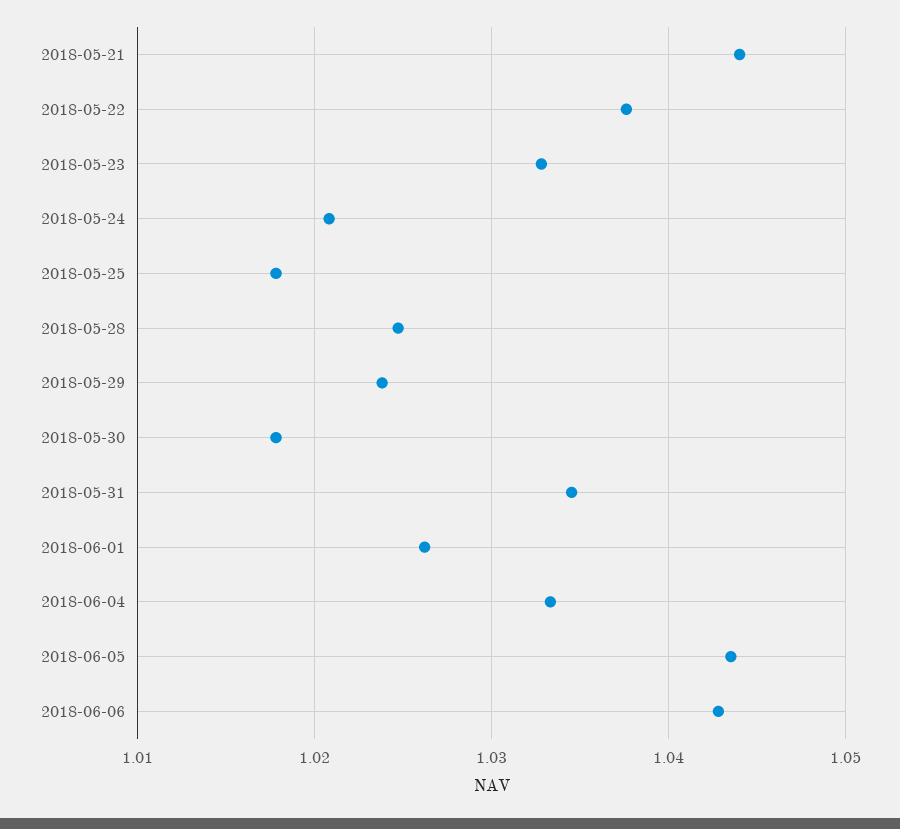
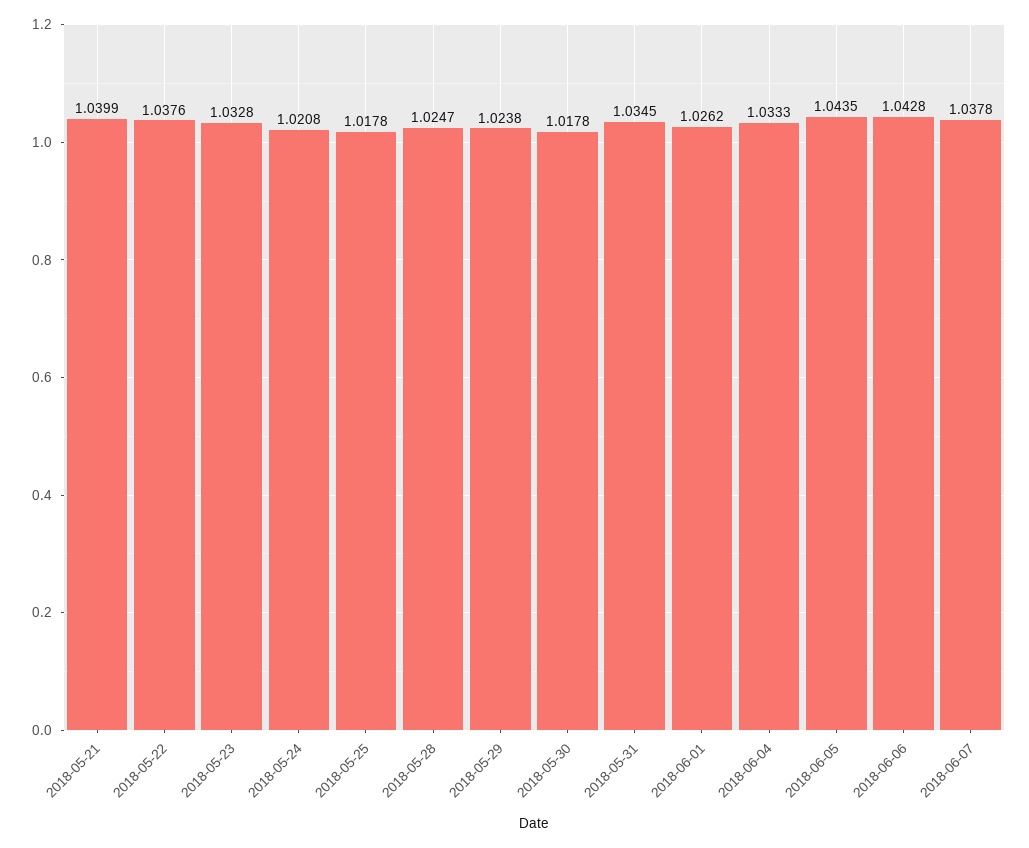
2018-05-21: 1.044 -> 1.0399
2018-06-07: none -> 1.0378

